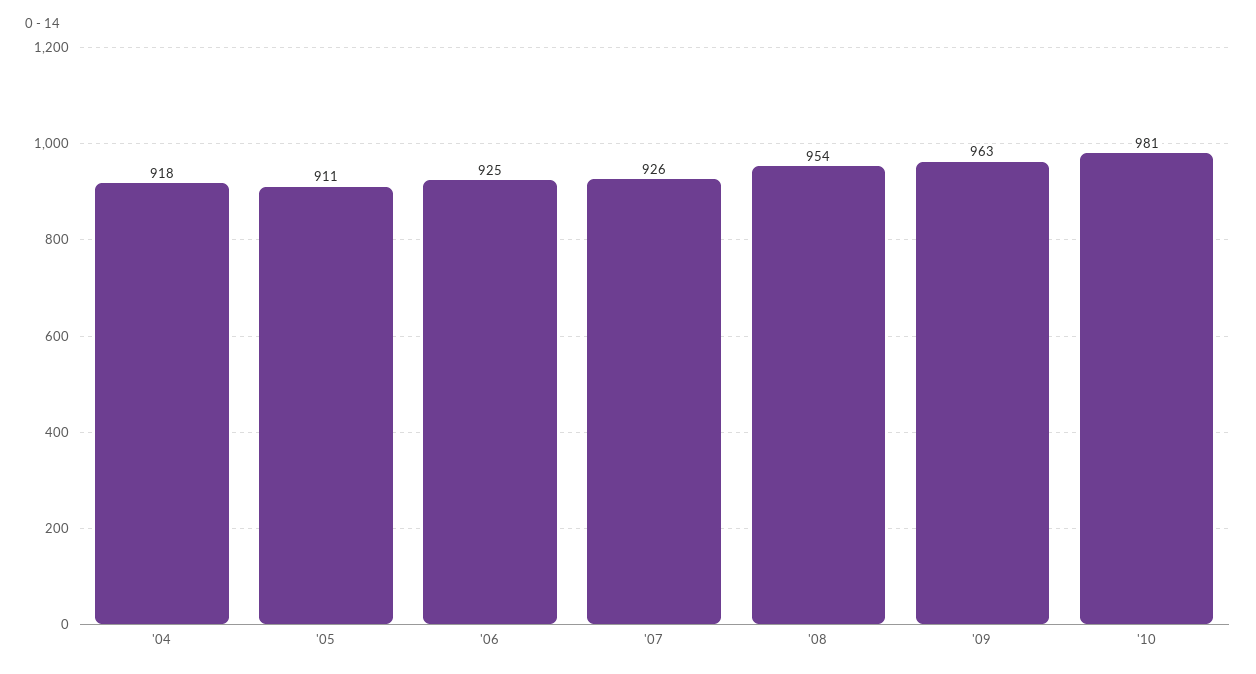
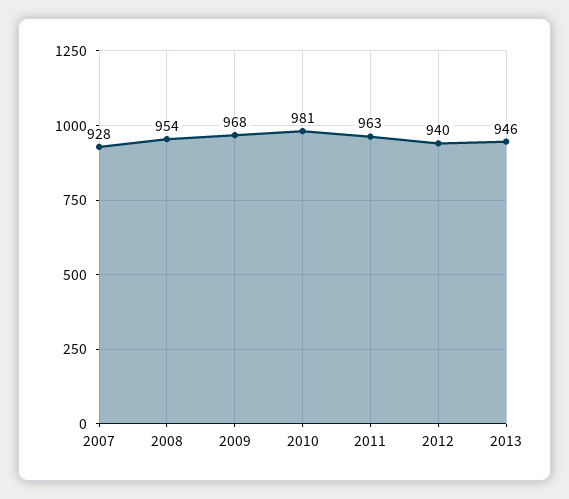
'04: 918 -> none
'05: 911 -> none
'06: 925 -> none
'07: 926 -> 928
'09: 963 -> 968
2011: none -> 963
2012: none -> 940
2013: none -> 946

